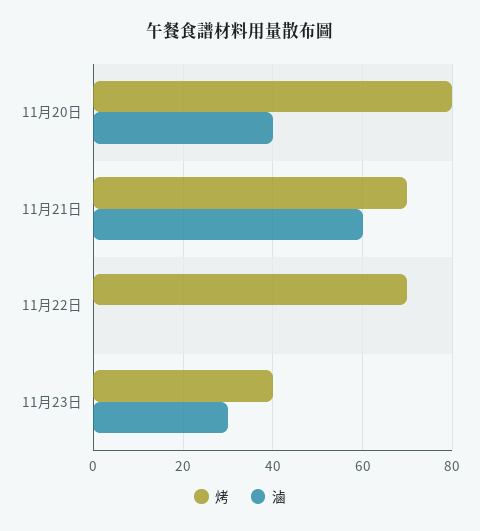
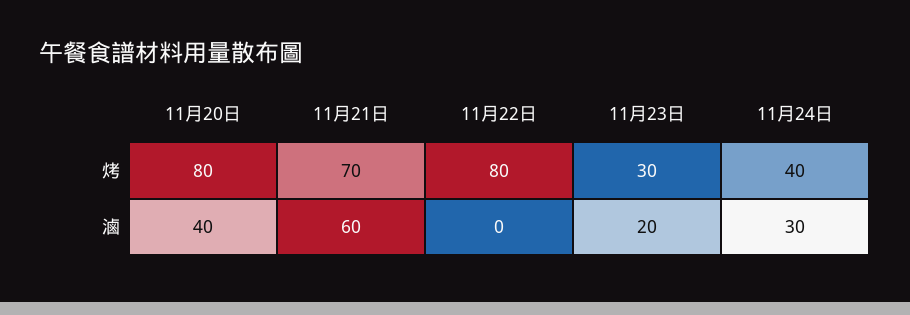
烤, 11月22日: 70 -> 80
烤, 11月23日: 40 -> 30
滷, 11月23日: 30 -> 20
烤, 11月24日: none -> 40
滷, 11月24日: none -> 30

